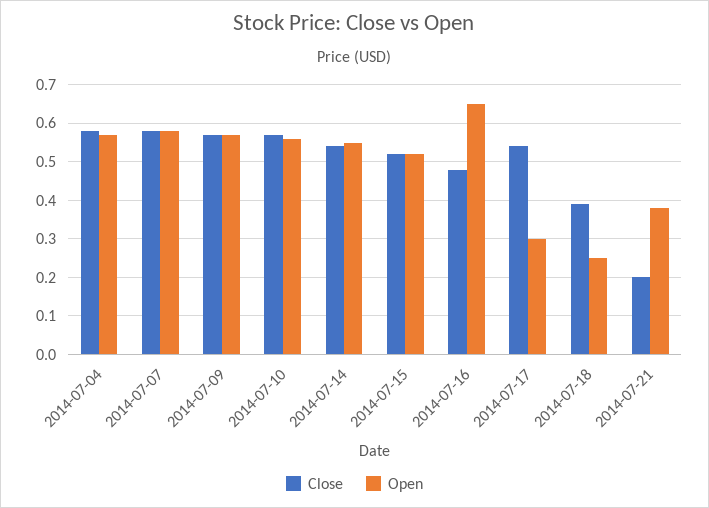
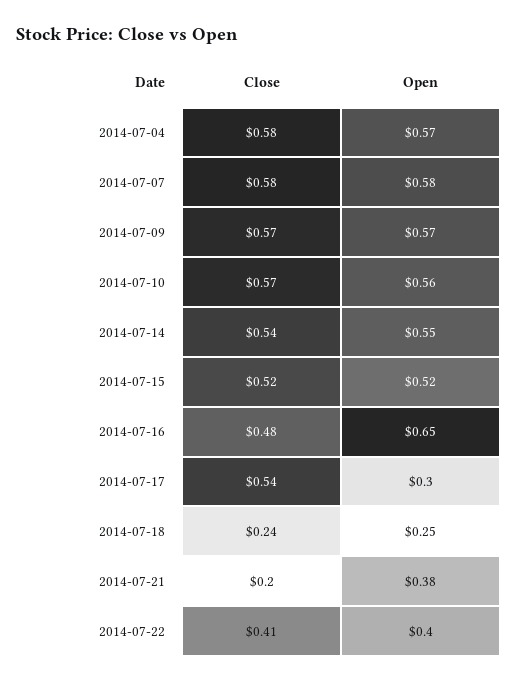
Close, 2014-07-18: 0.4 -> 0.24
Close, 2014-07-22: none -> 0.41
Open, 2014-07-22: none -> 0.4

